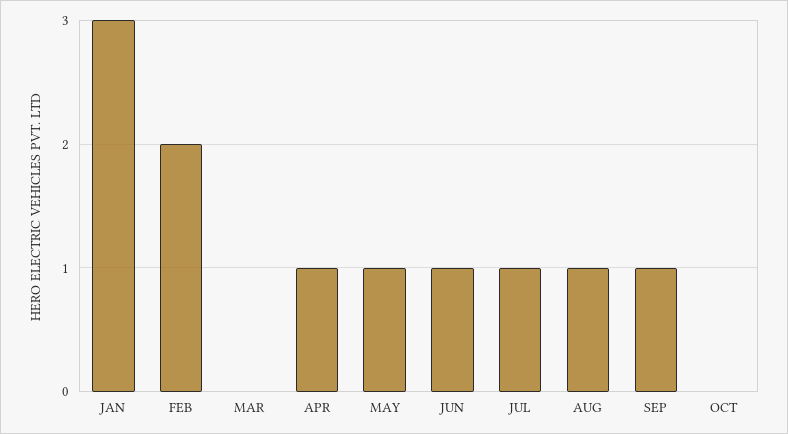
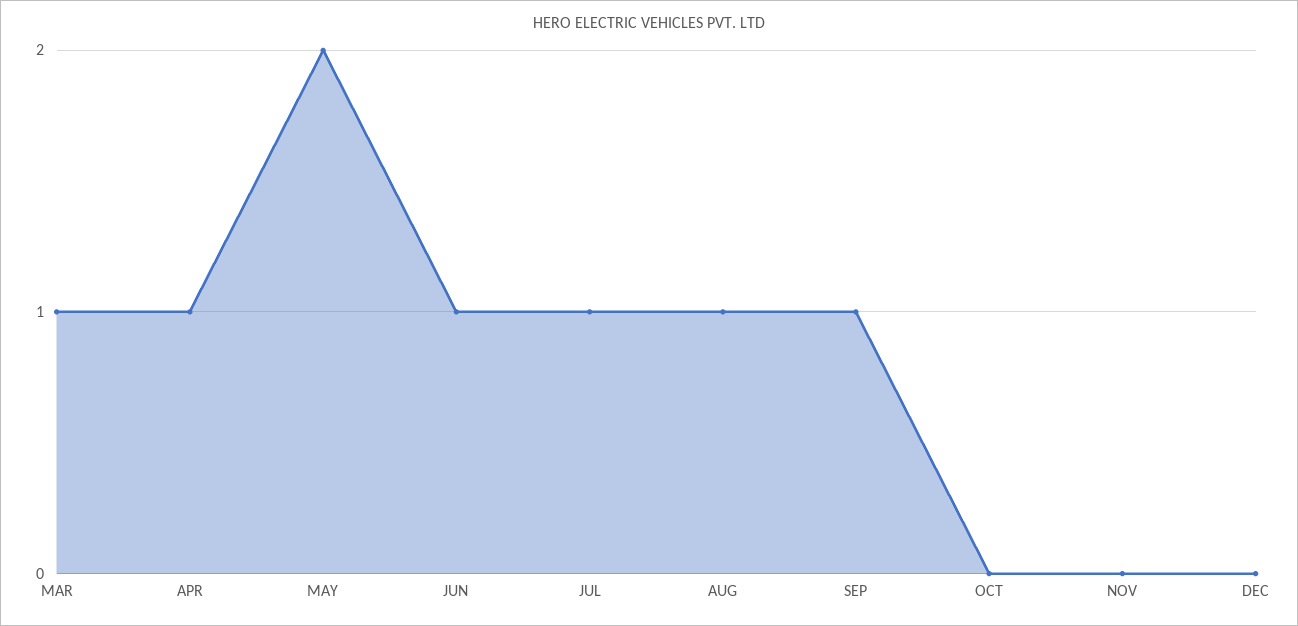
JAN: 3 -> none
FEB: 2 -> none
MAR: 0 -> 1
MAY: 1 -> 2
NOV: none -> 0
DEC: none -> 0

